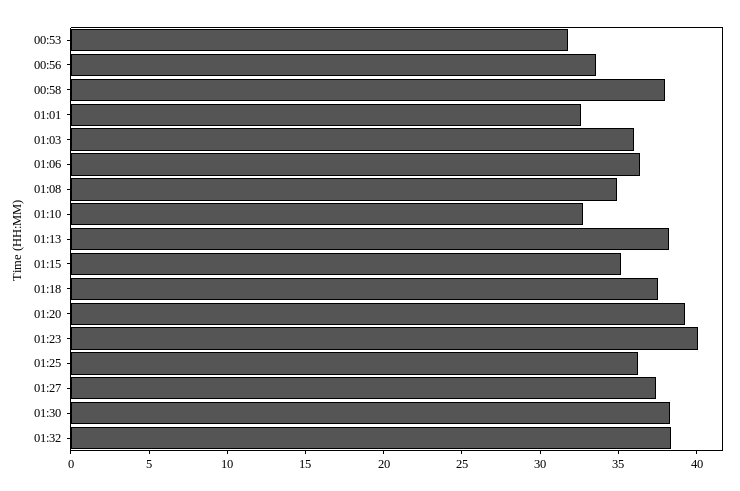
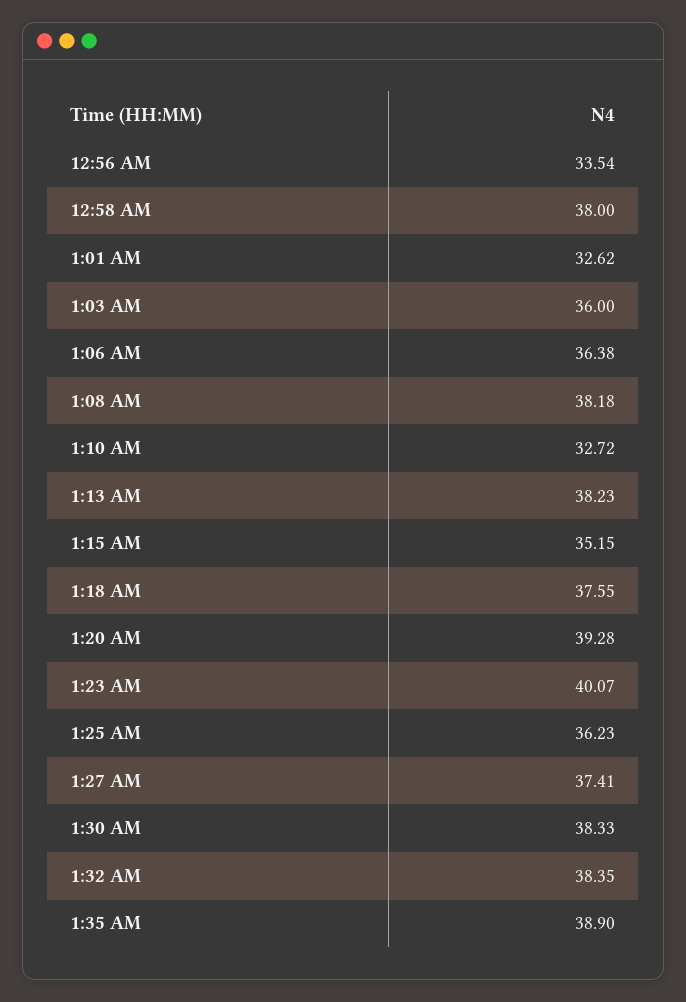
00:53: 32 -> none
01:08: 35 -> 38.18
1:35 AM: none -> 38.9

